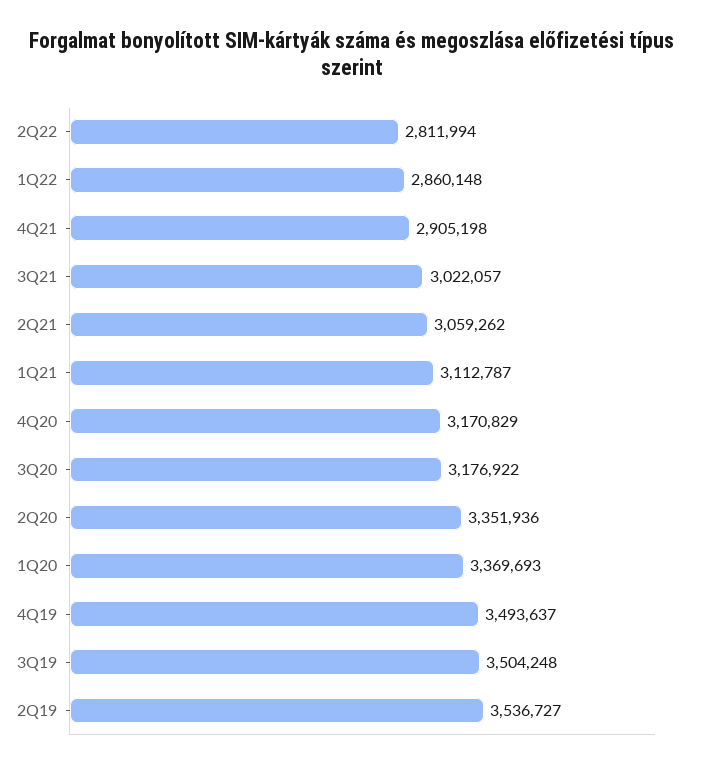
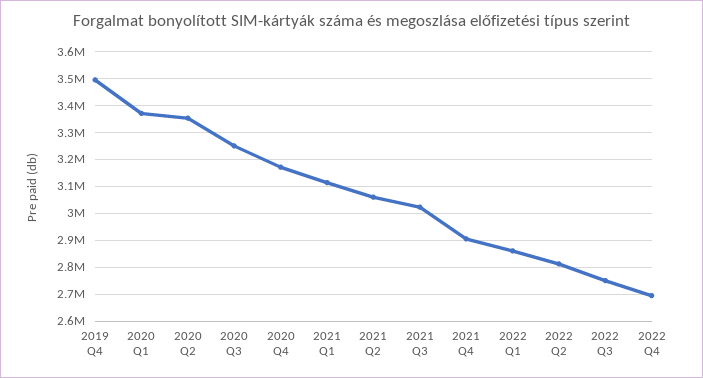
3Q20: 3176922 -> 3250000
3Q19: 3504248 -> none
2Q19: 3536727 -> none
2022 Q3: none -> 2750000
2022 Q4: none -> 2700000

